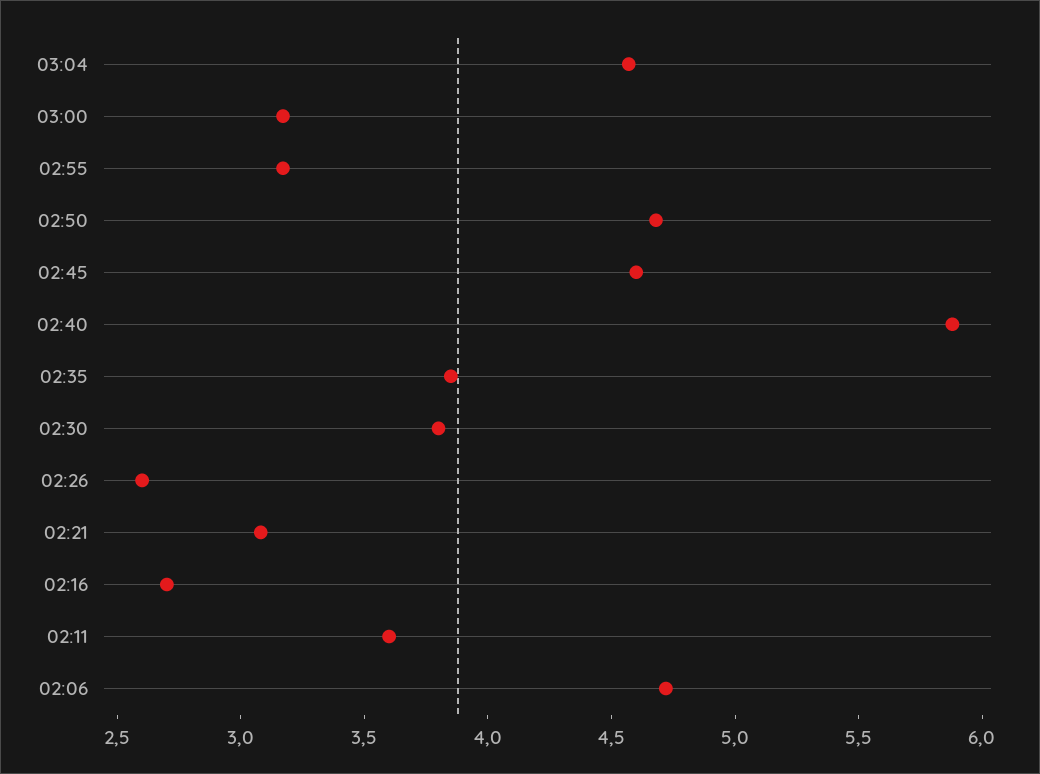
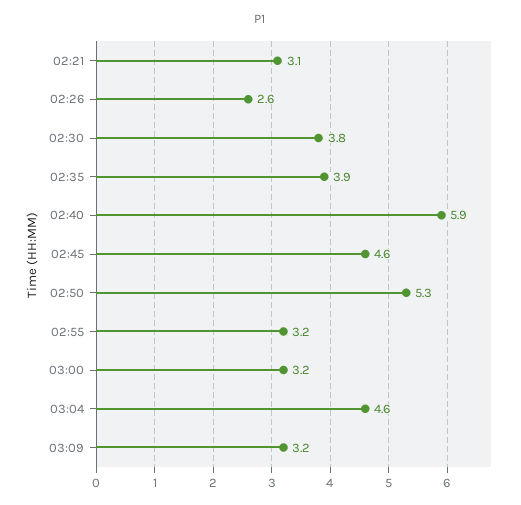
02:50: 4.7 -> 5.3
02:16: 2.7 -> none
02:11: 3.6 -> none
02:06: 4.7 -> none
03:09: none -> 3.2

